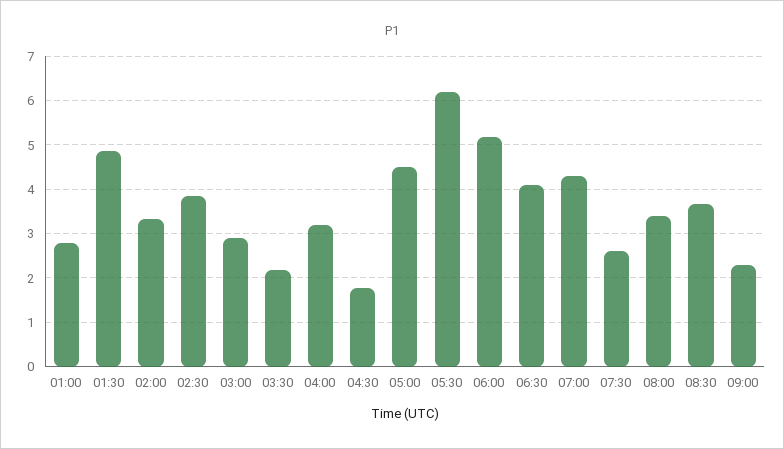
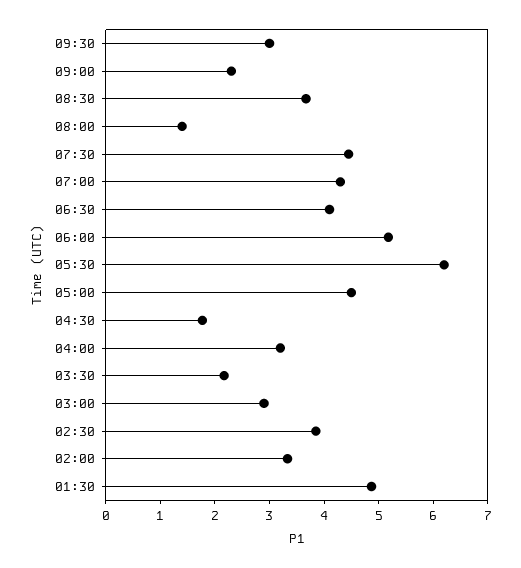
01:00: 2.8 -> none
07:30: 2.6 -> 4.4
08:00: 3.4 -> 1.4
09:30: none -> 3

